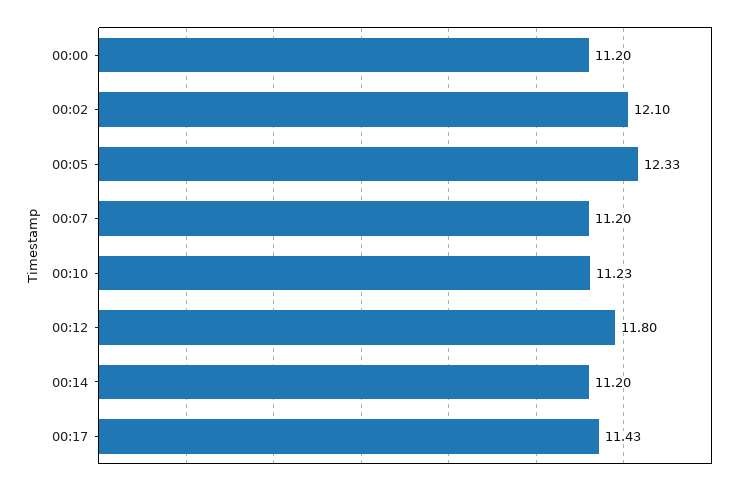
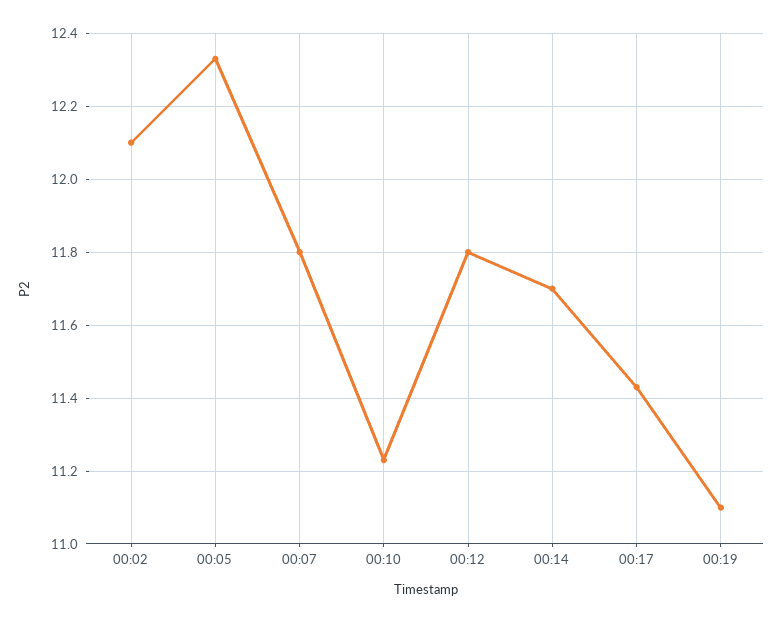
00:00: 11.2 -> none
00:07: 11.2 -> 11.8
00:14: 11.2 -> 11.7
00:19: none -> 11.1

